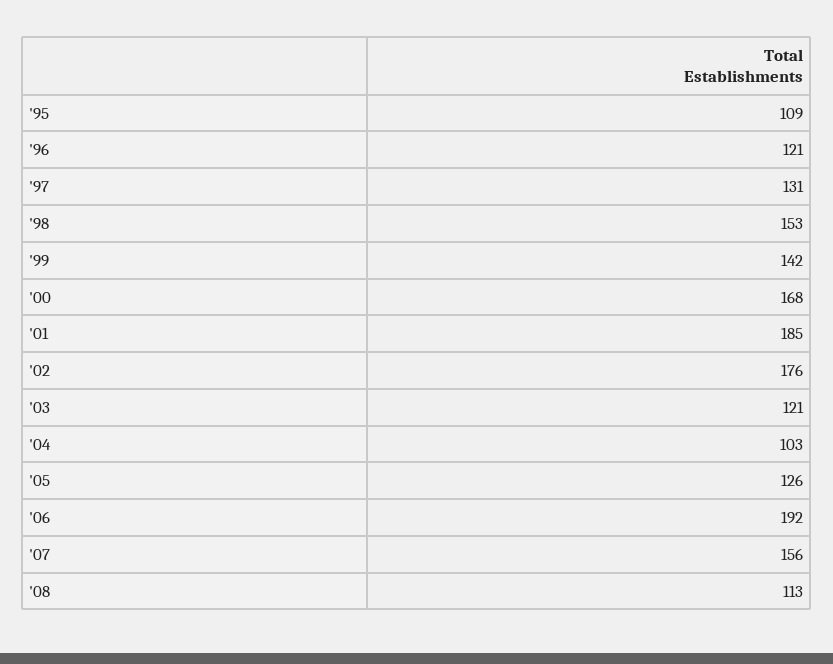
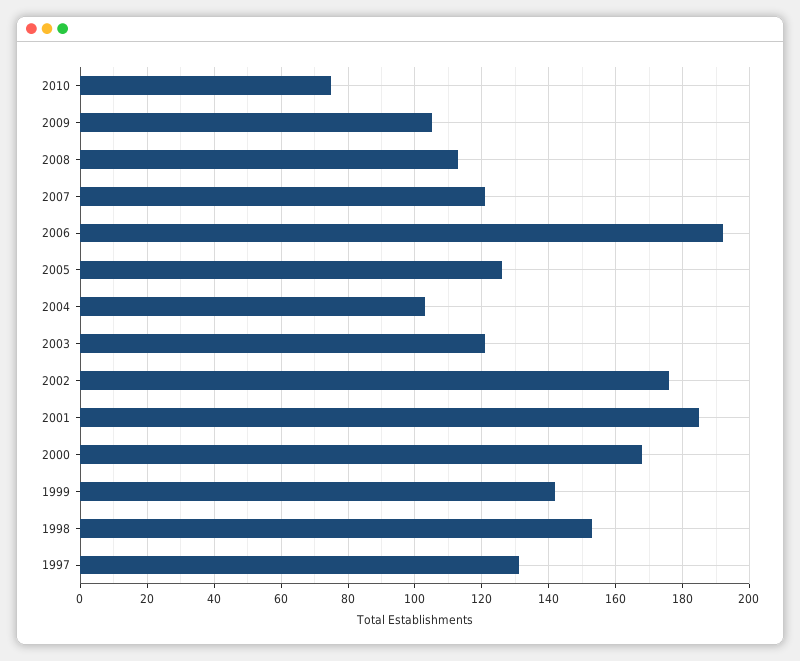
'95: 109 -> none
'96: 121 -> none
'07: 156 -> 120
2010: none -> 75
2009: none -> 105

